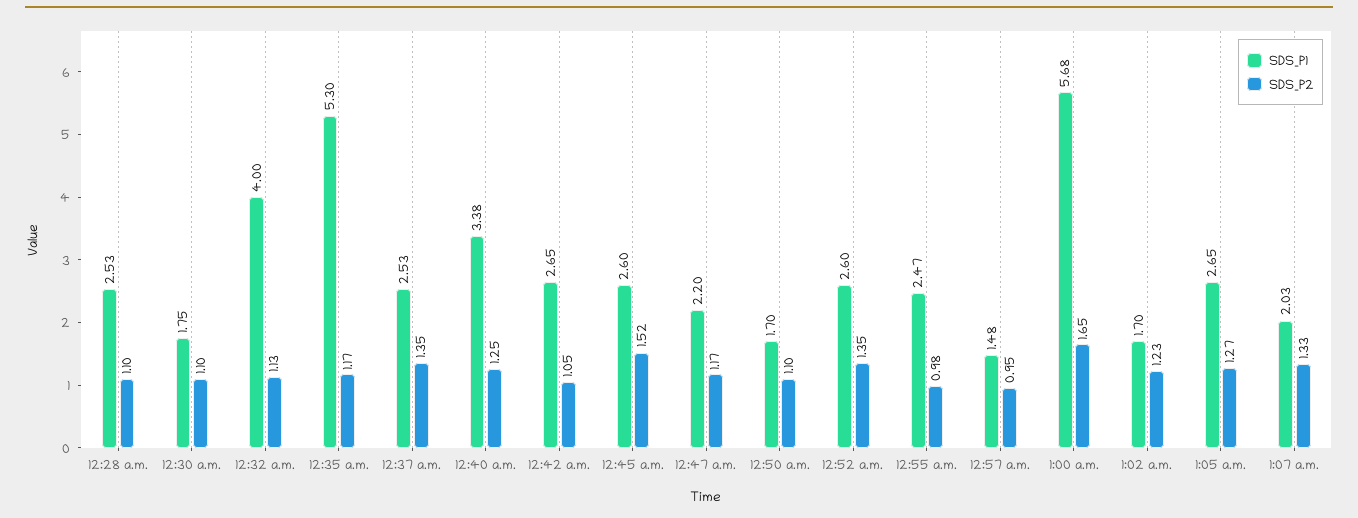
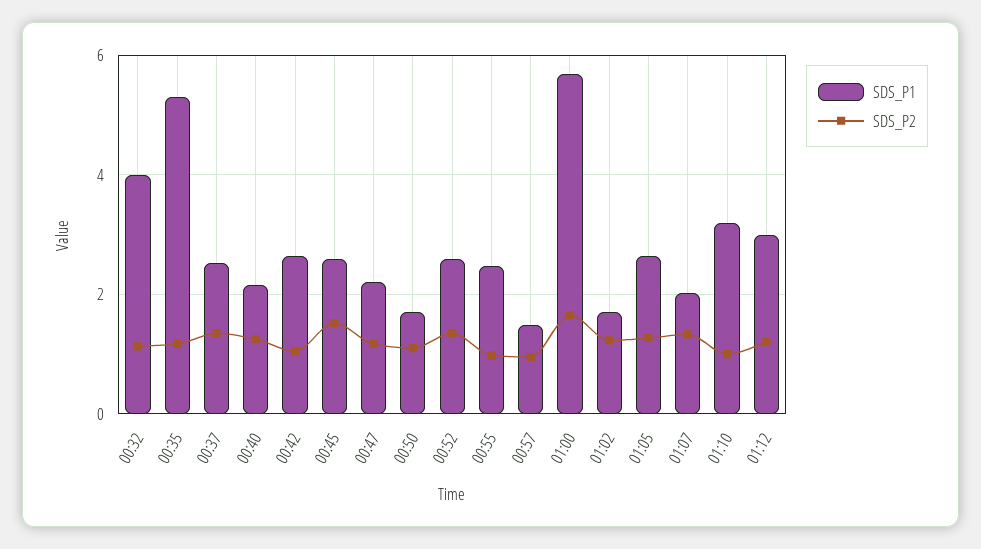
SDS_P1, 12:28 a.m.: 2.53 -> none
SDS_P2, 12:28 a.m.: 1.1 -> none
SDS_P1, 12:30 a.m.: 1.75 -> none
SDS_P2, 12:30 a.m.: 1.1 -> none
SDS_P1, 12:40 a.m.: 3.38 -> 2.2
SDS_P1, 01:10: none -> 3.2
SDS_P2, 01:10: none -> 1
SDS_P1, 01:12: none -> 3
SDS_P2, 01:12: none -> 1.2

